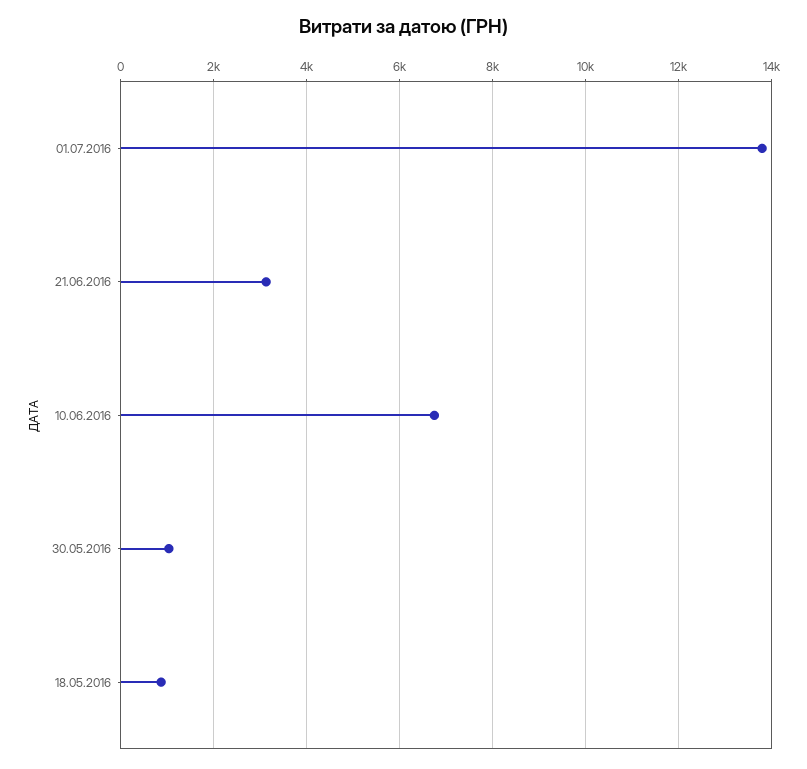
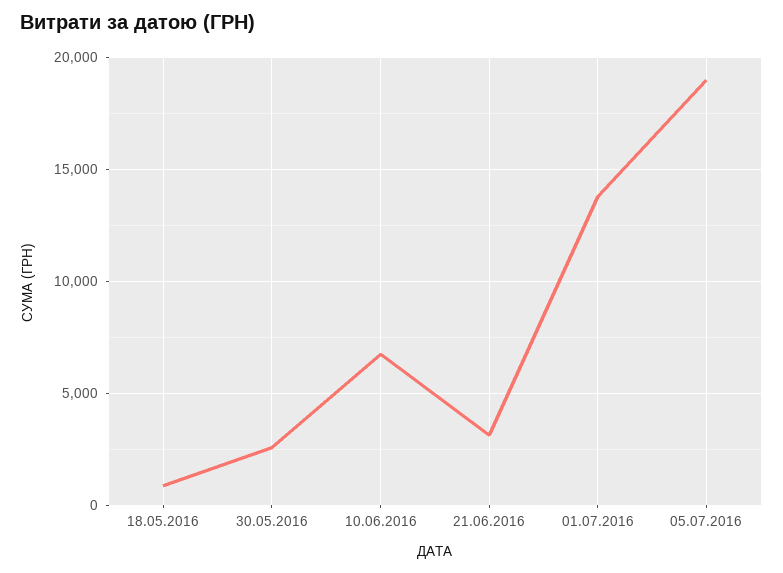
30.05.2016: 1000 -> 2500
05.07.2016: none -> 19000

